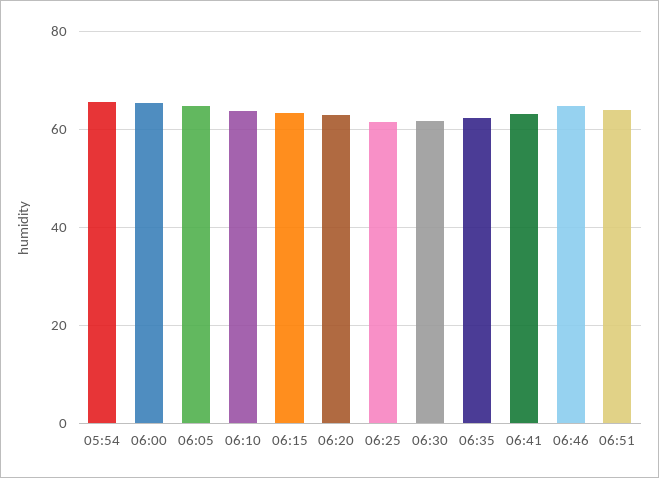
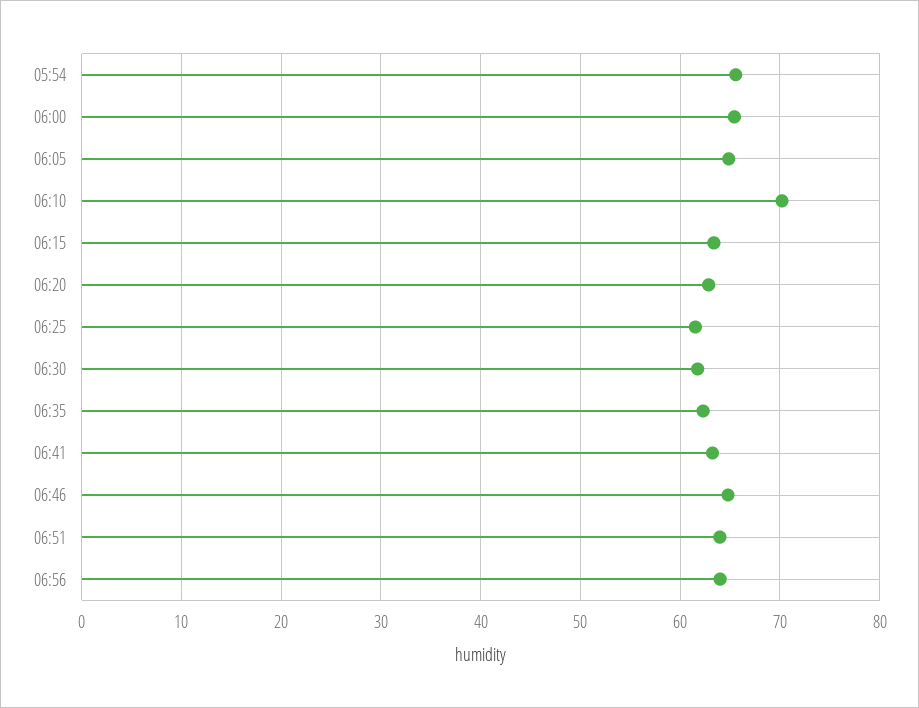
06:10: 64 -> 70
06:56: none -> 64

